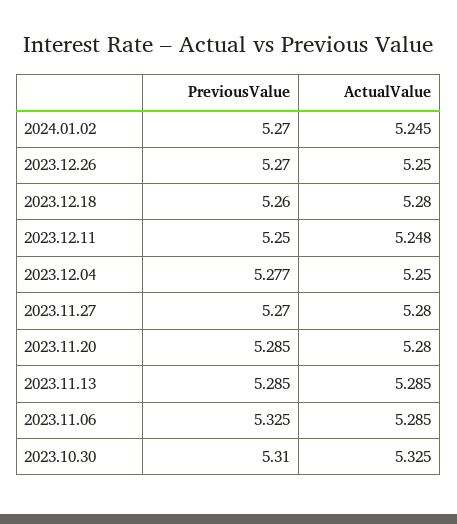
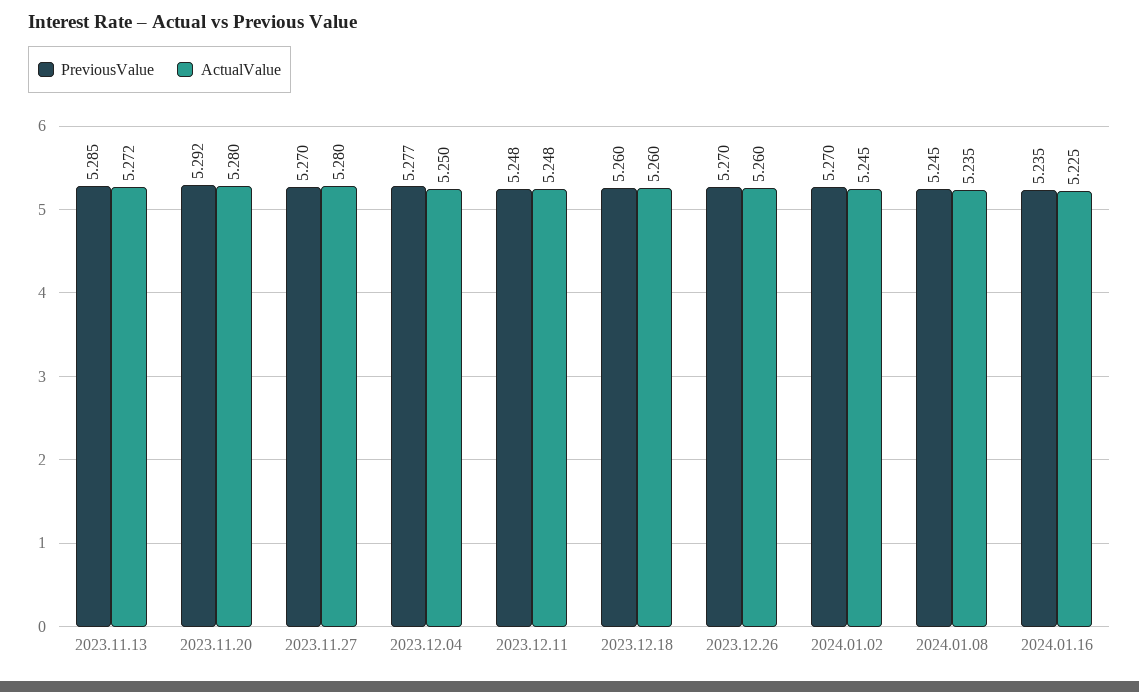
ActualValue, 2023.12.26: 5.25 -> 5.26
ActualValue, 2023.12.18: 5.28 -> 5.26
PreviousValue, 2023.12.11: 5.25 -> 5.248
PreviousValue, 2023.11.20: 5.285 -> 5.292
ActualValue, 2023.11.13: 5.285 -> 5.272
PreviousValue, 2023.11.06: 5.325 -> none
ActualValue, 2023.11.06: 5.285 -> none
PreviousValue, 2023.10.30: 5.31 -> none
ActualValue, 2023.10.30: 5.325 -> none
PreviousValue, 2024.01.08: none -> 5.245
ActualValue, 2024.01.08: none -> 5.235
PreviousValue, 2024.01.16: none -> 5.235
ActualValue, 2024.01.16: none -> 5.225

